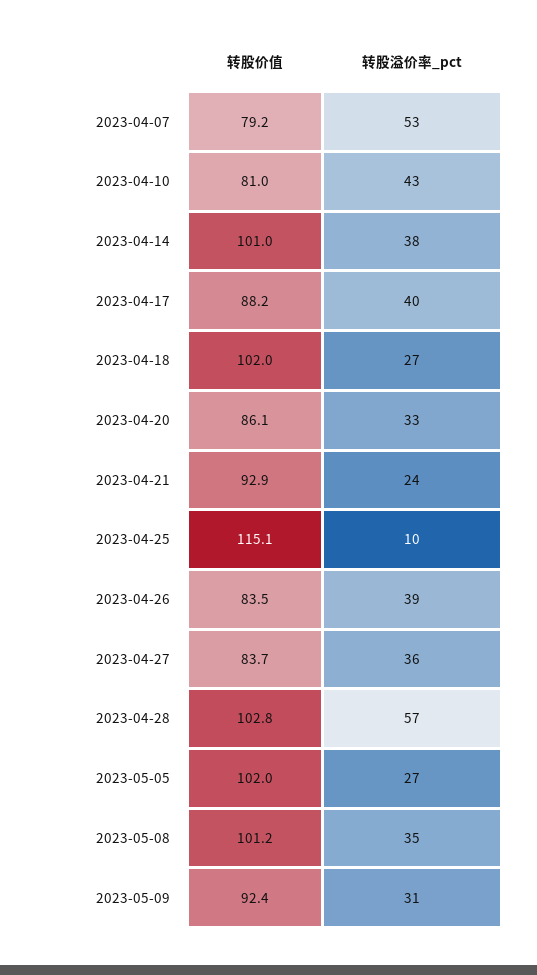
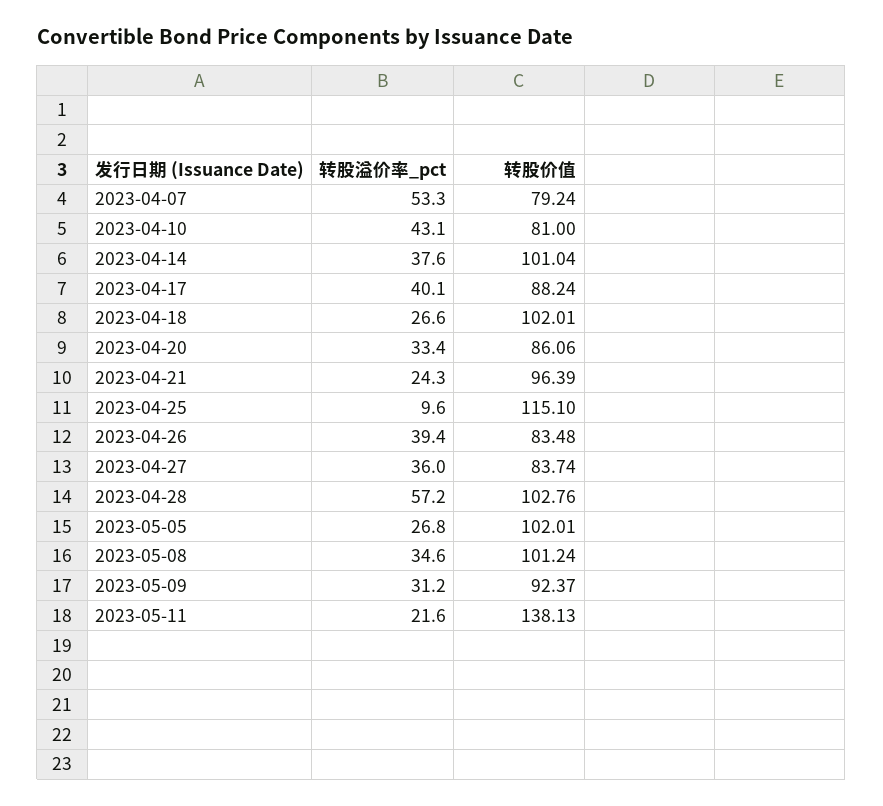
转股价值, 2023-04-21: 92.9 -> 96.39
转股溢价率_pct, 2023-05-11: none -> 21.6
转股价值, 2023-05-11: none -> 138.13

